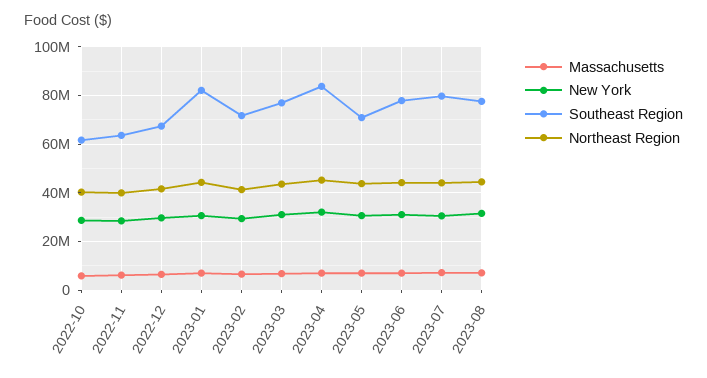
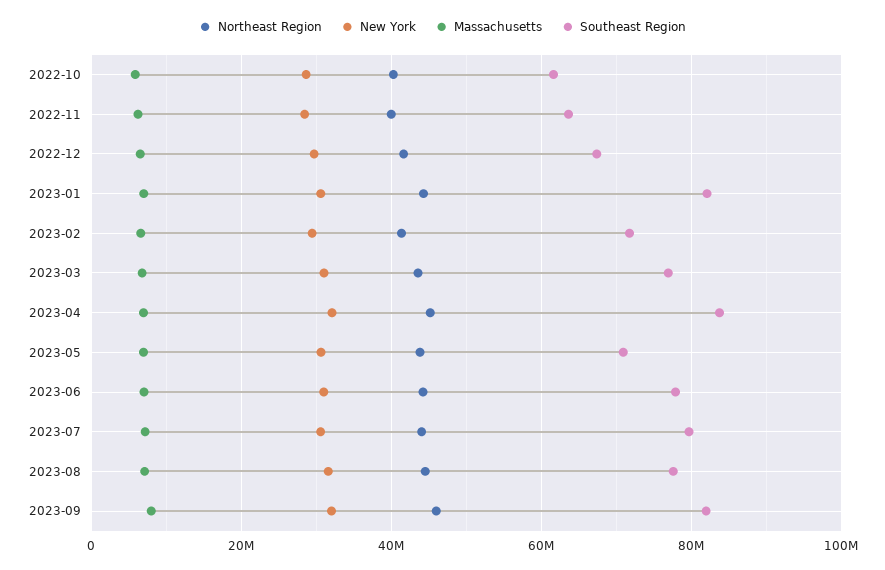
Northeast Region, 2023-09: none -> 46000000
New York, 2023-09: none -> 32000000
Massachusetts, 2023-09: none -> 8000000
Southeast Region, 2023-09: none -> 82000000

